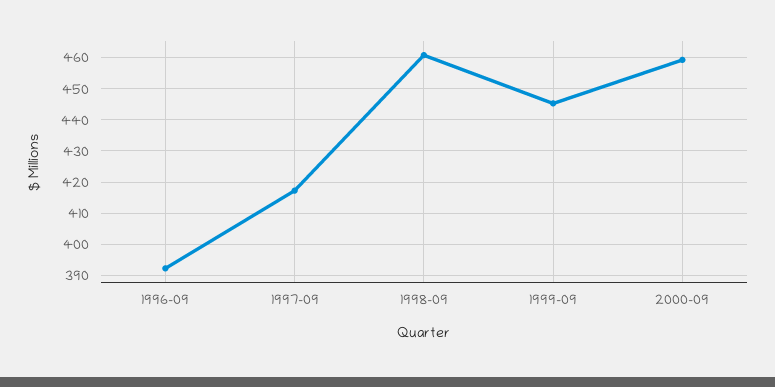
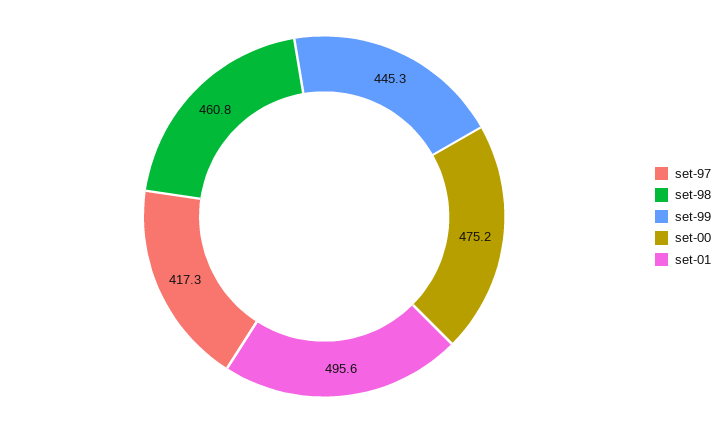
1996-09: 392 -> none
2000-09: 460 -> 475.2
set-01: none -> 495.6

